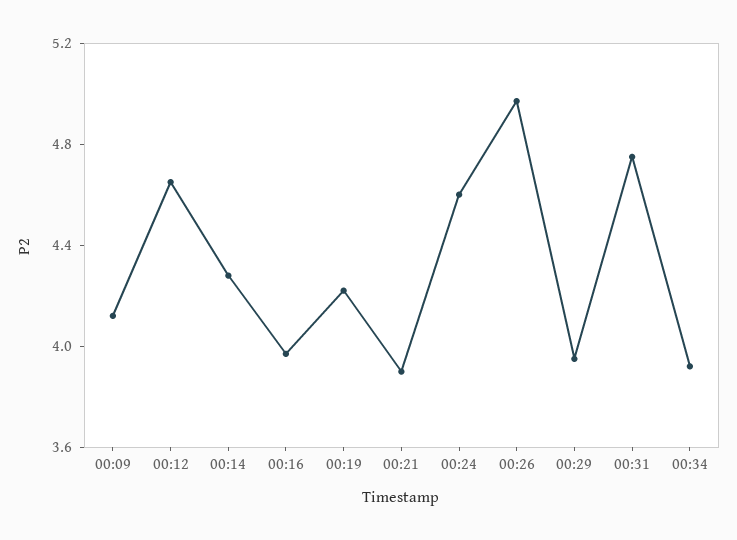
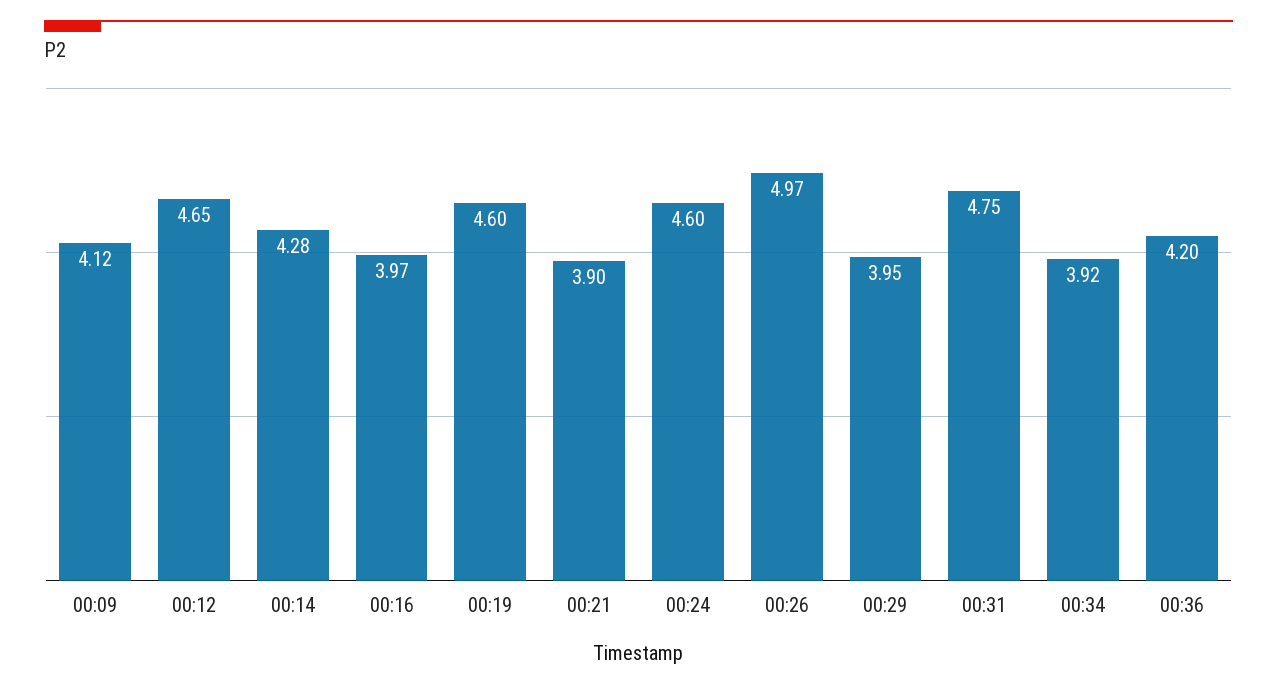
00:19: 4.2 -> 4.6
00:36: none -> 4.2

